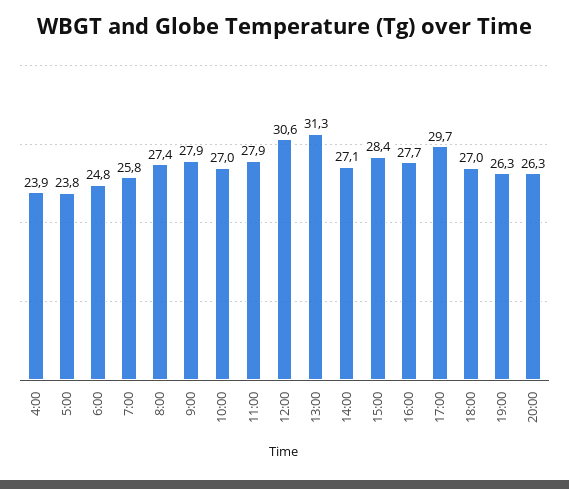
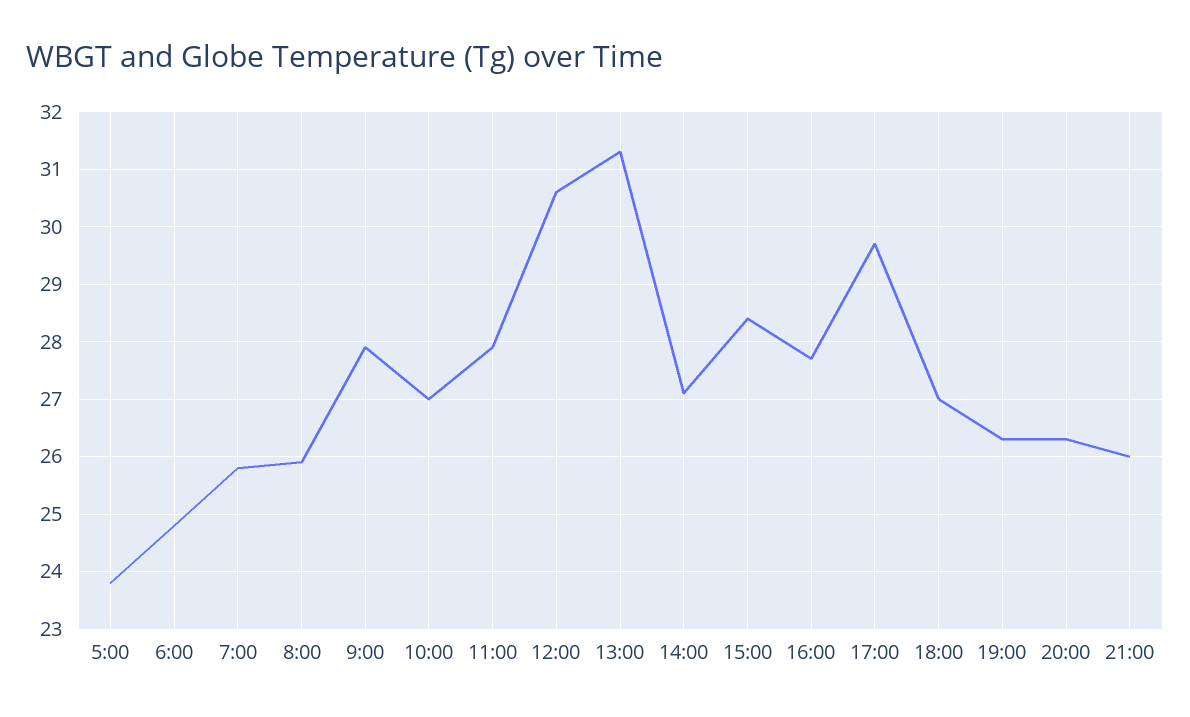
4:00: 23.9 -> none
8:00: 27.4 -> 26
21:00: none -> 26

